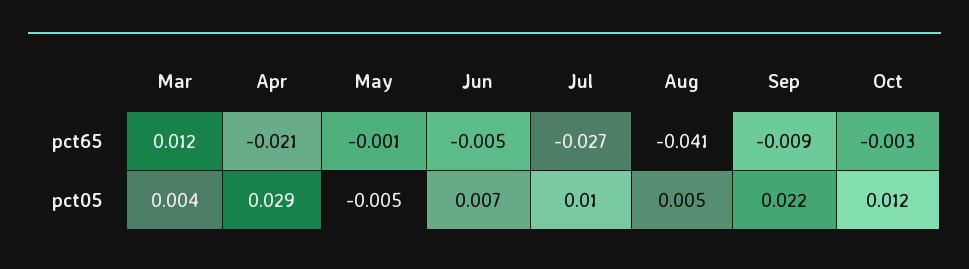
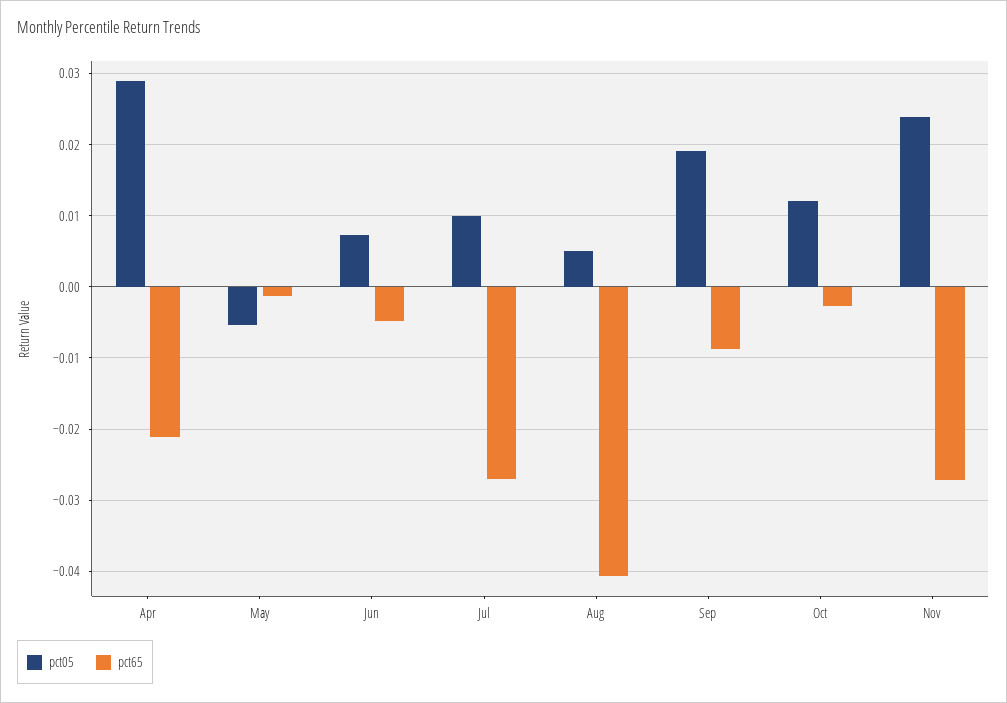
pct65, Mar: 0.012 -> none
pct05, Mar: 0.004 -> none
pct05, Sep: 0.022 -> 0.019
pct05, Nov: none -> 0.024
pct65, Nov: none -> -0.027

